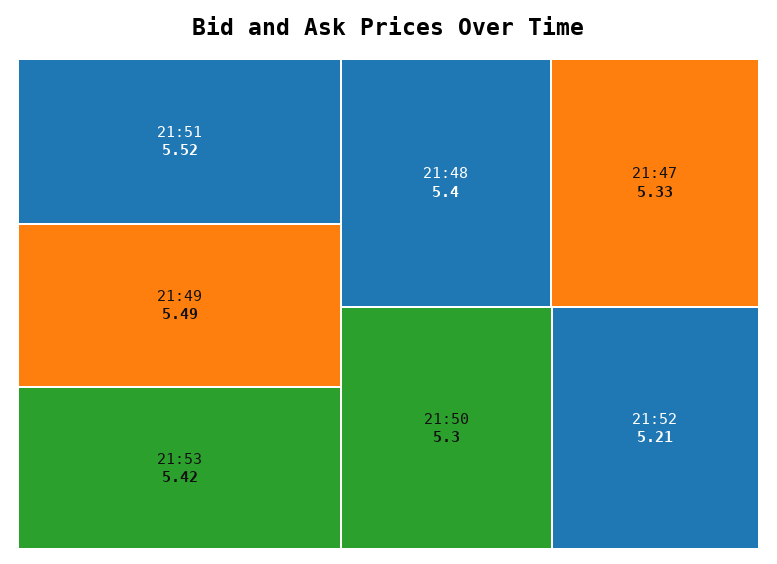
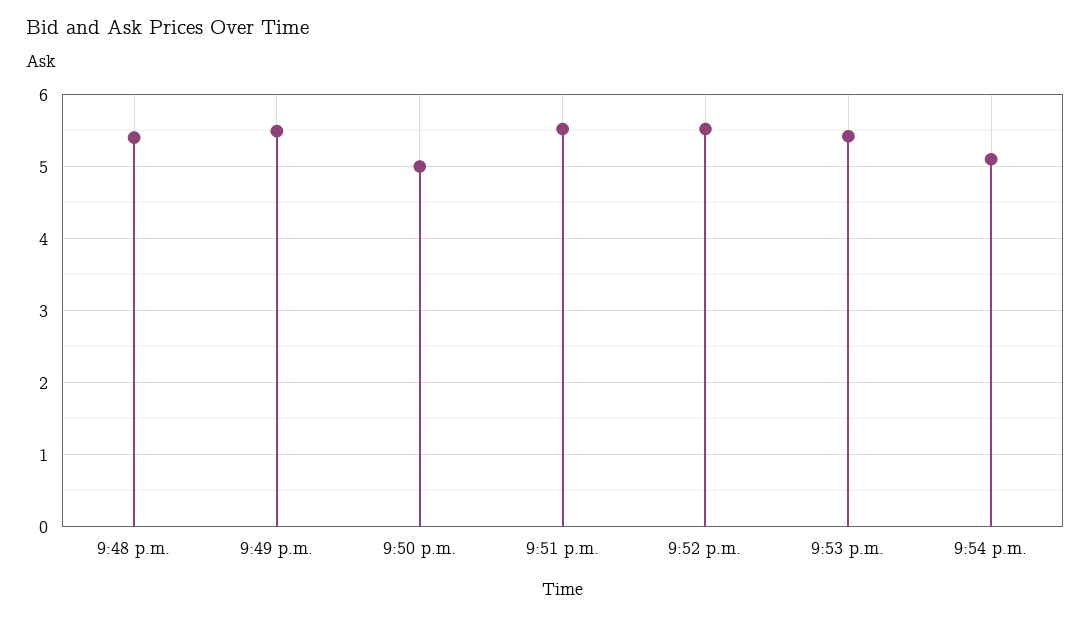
21:47: 5.33 -> none
21:50: 5.3 -> 5
21:52: 5.21 -> 5.5
9:54 p.m.: none -> 5.1

